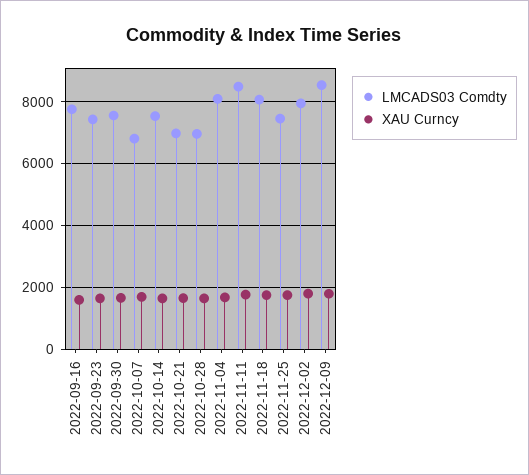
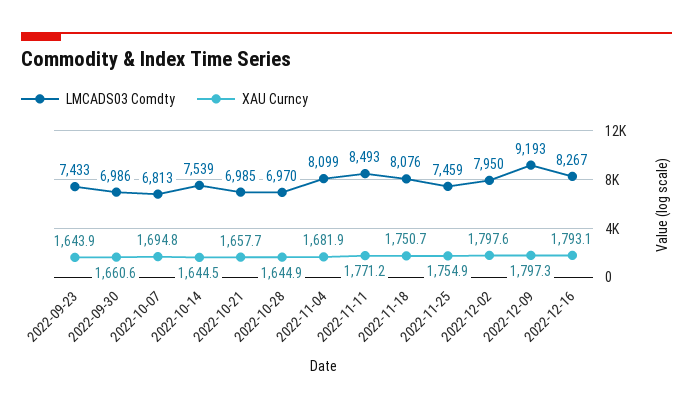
LMCADS03 Comdty, 2022-09-16: 7800 -> none
XAU Curncy, 2022-09-16: 1600 -> none
LMCADS03 Comdty, 2022-09-30: 7600 -> 6986
LMCADS03 Comdty, 2022-12-09: 8600 -> 9193
LMCADS03 Comdty, 2022-12-16: none -> 8267
XAU Curncy, 2022-12-16: none -> 1793.1

